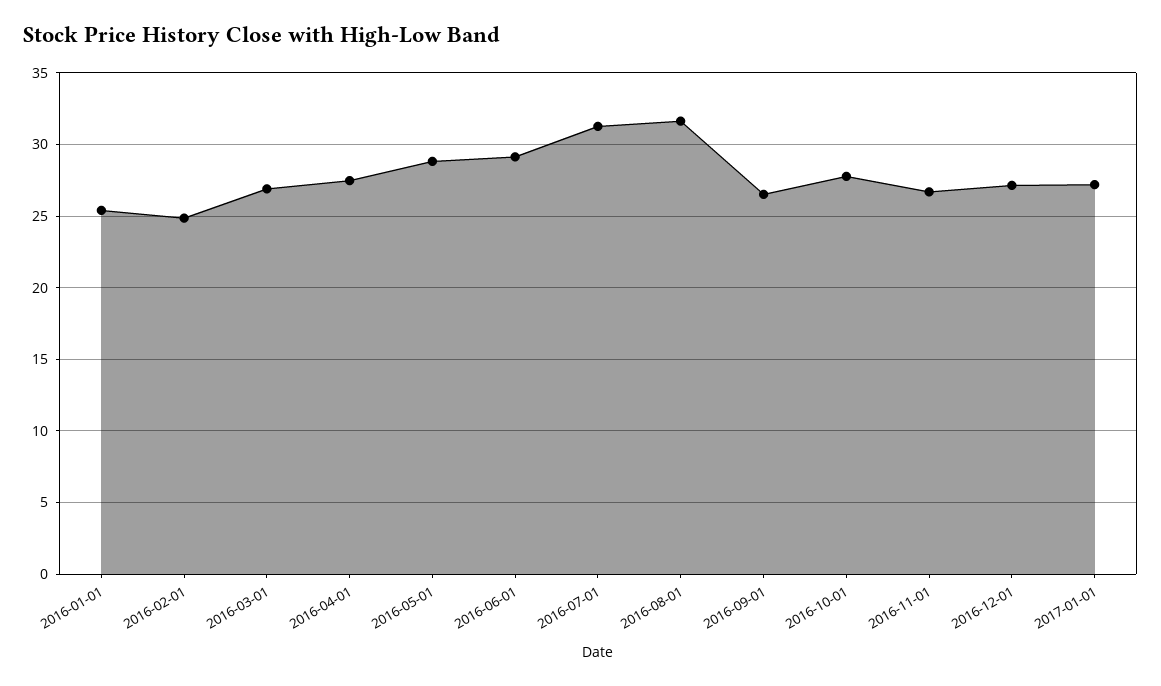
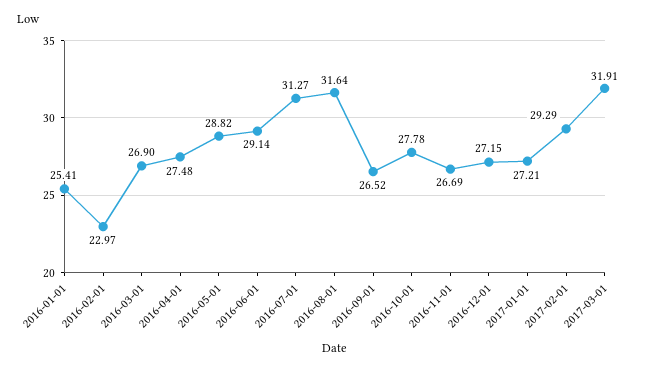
2016-02-01: 25 -> 22.97
2017-02-01: none -> 29.29
2017-03-01: none -> 31.91

